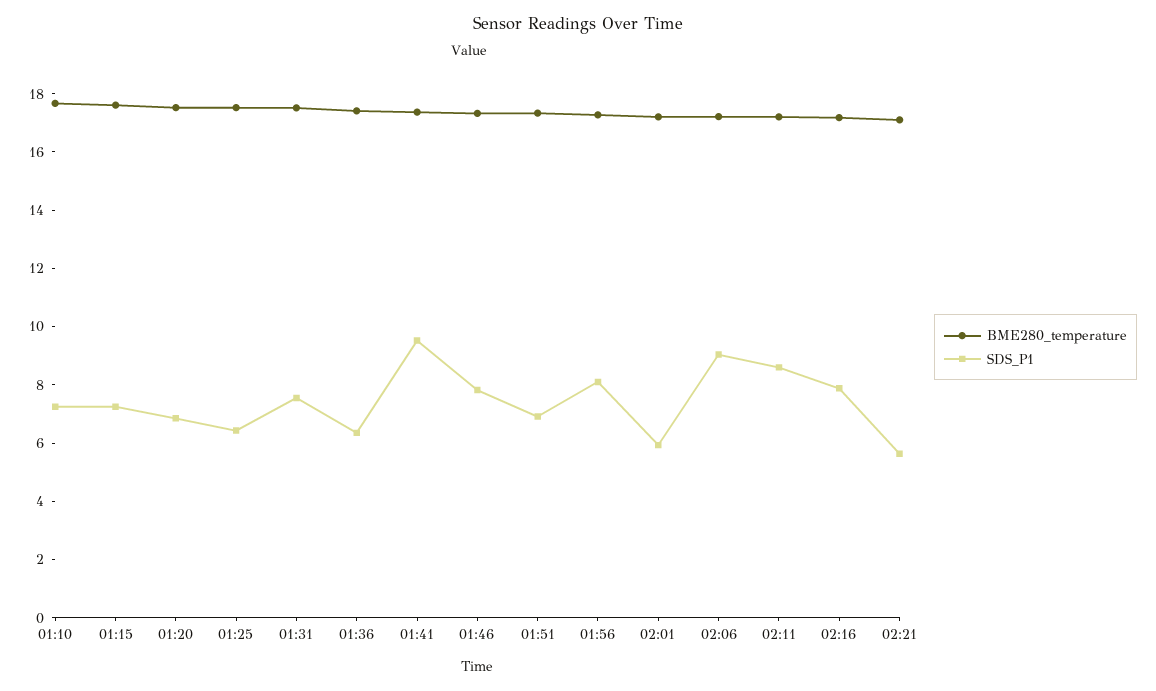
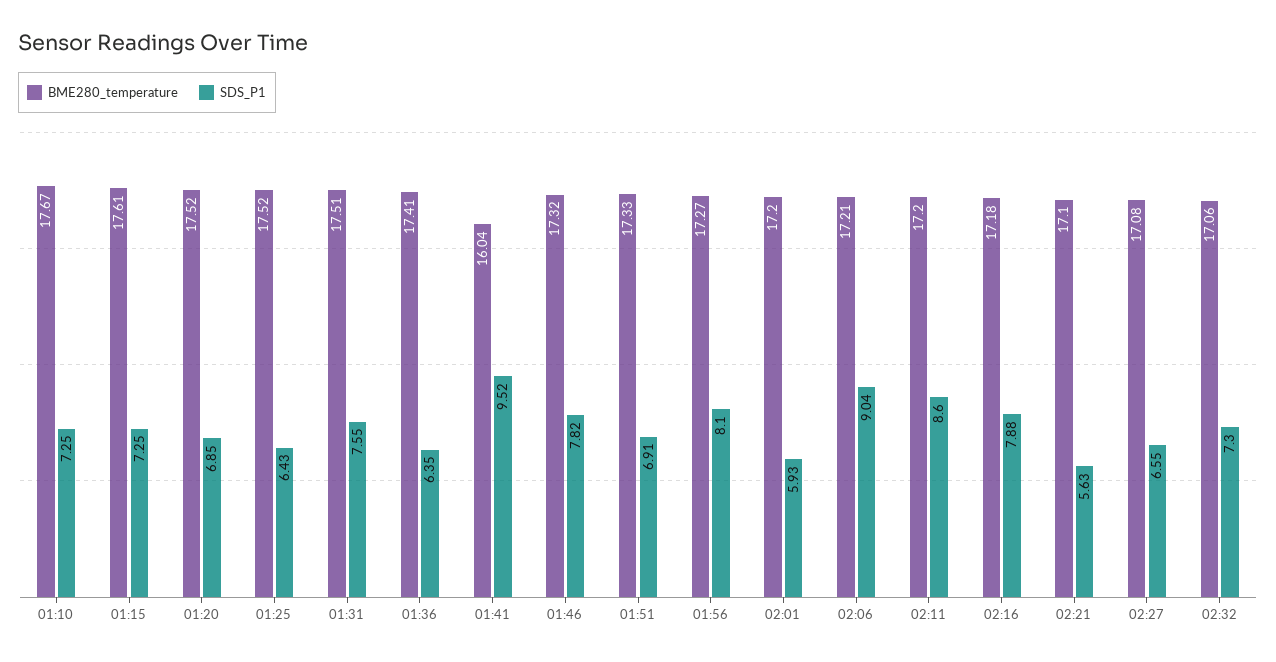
BME280_temperature, 01:41: 17.5 -> 16.04
BME280_temperature, 02:27: none -> 17.08
SDS_P1, 02:27: none -> 6.55
BME280_temperature, 02:32: none -> 17.06
SDS_P1, 02:32: none -> 7.3

